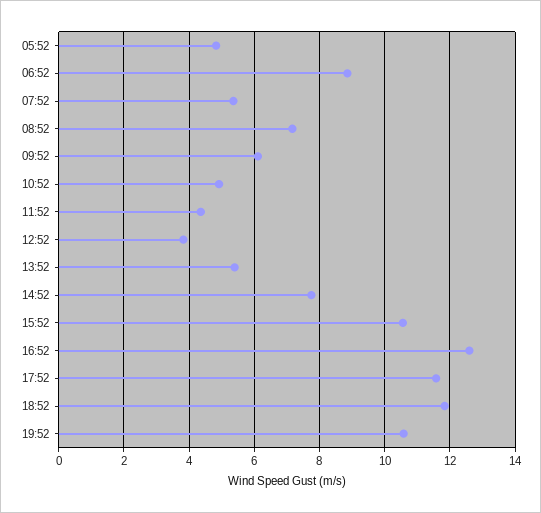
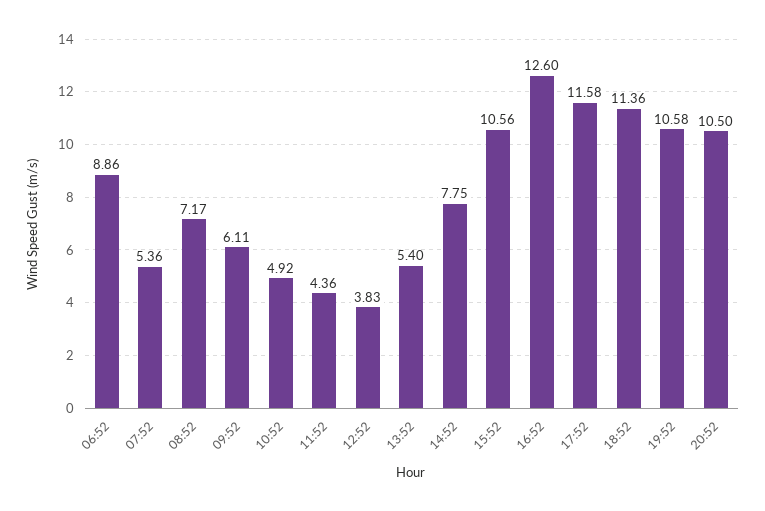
05:52: 4.8 -> none
18:52: 11.8 -> 11.36
20:52: none -> 10.5

